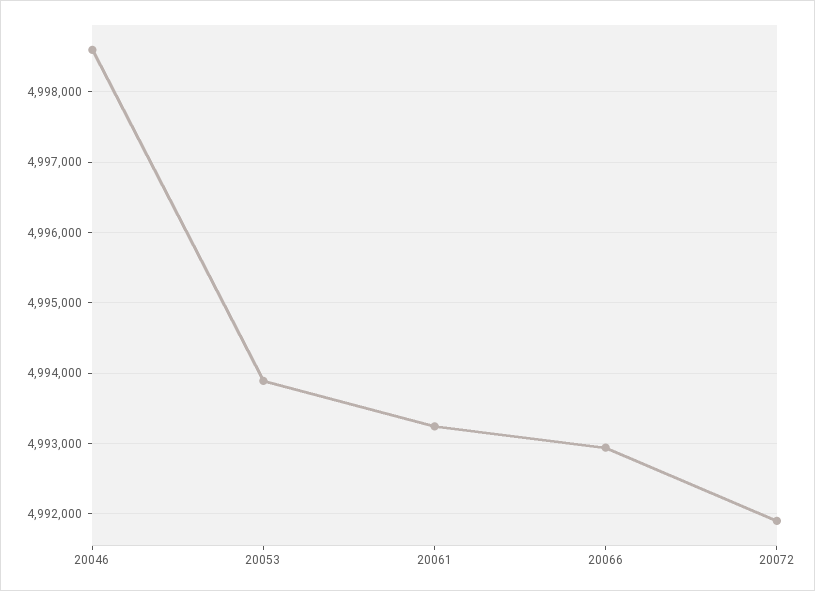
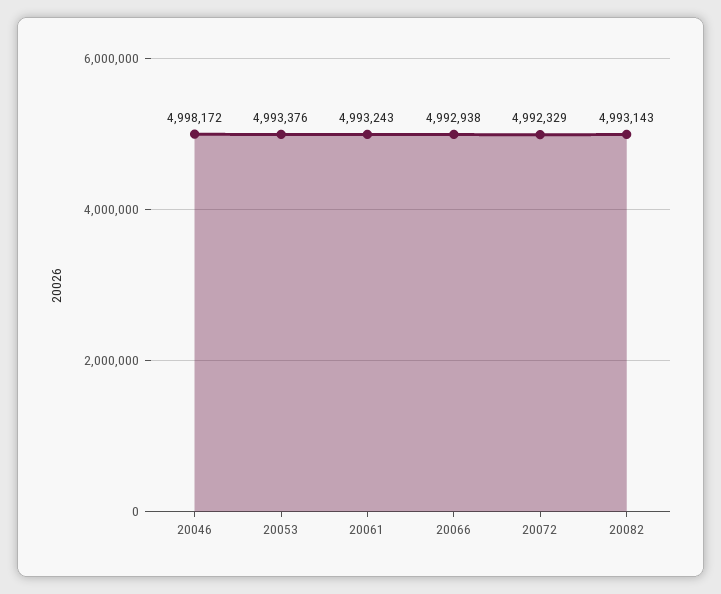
20046: 4998600 -> 4998172
20053: 4993900 -> 4993376
20072: 4991900 -> 4992329
20082: none -> 4993143

